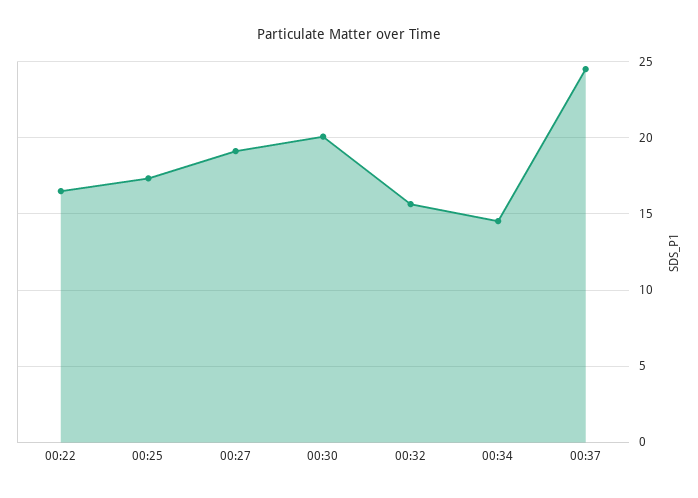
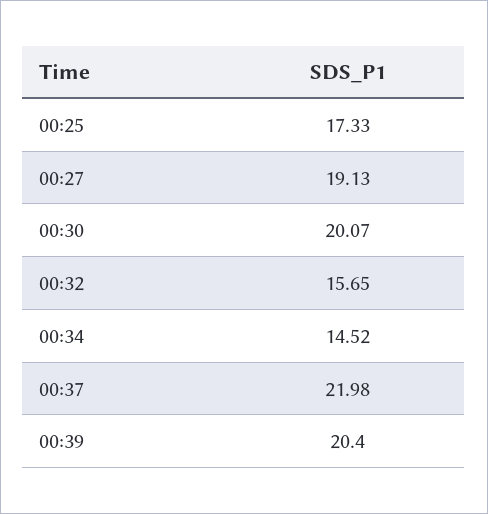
00:22: 16.5 -> none
00:37: 24.5 -> 21.98
00:39: none -> 20.4

